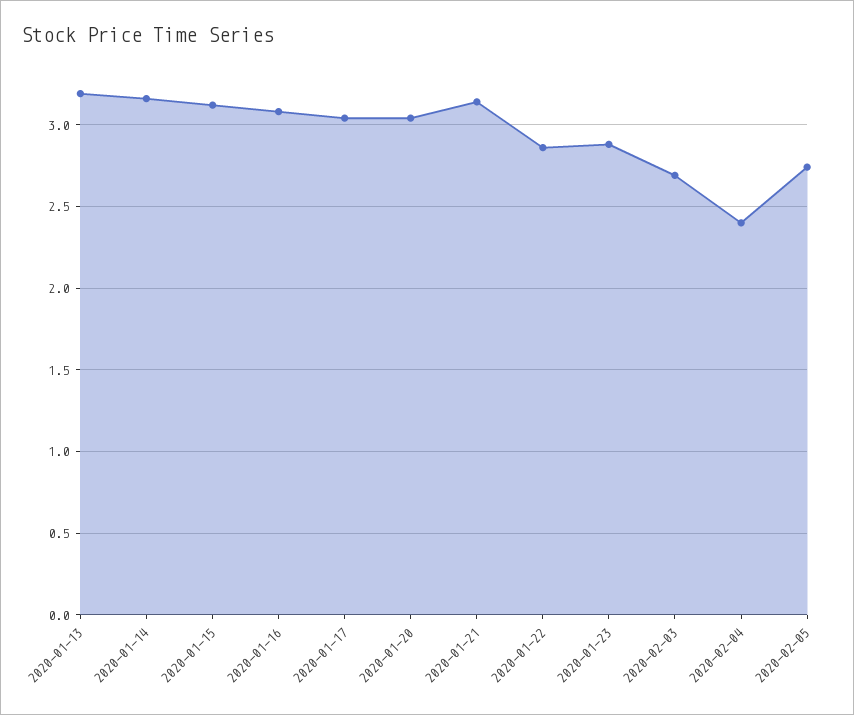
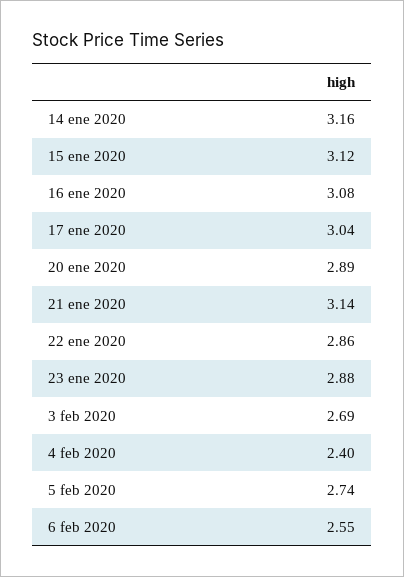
2020-01-13: 3.2 -> none
2020-01-20: 3.05 -> 2.89
6 feb 2020: none -> 2.55

